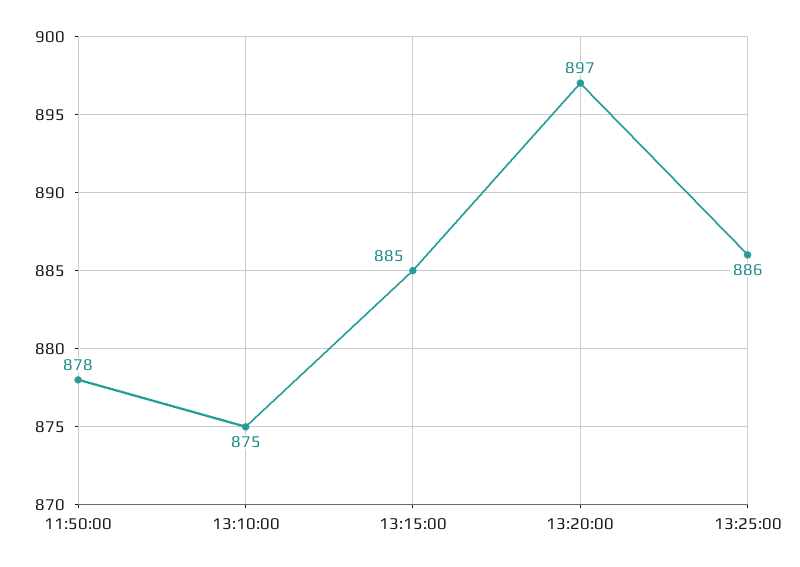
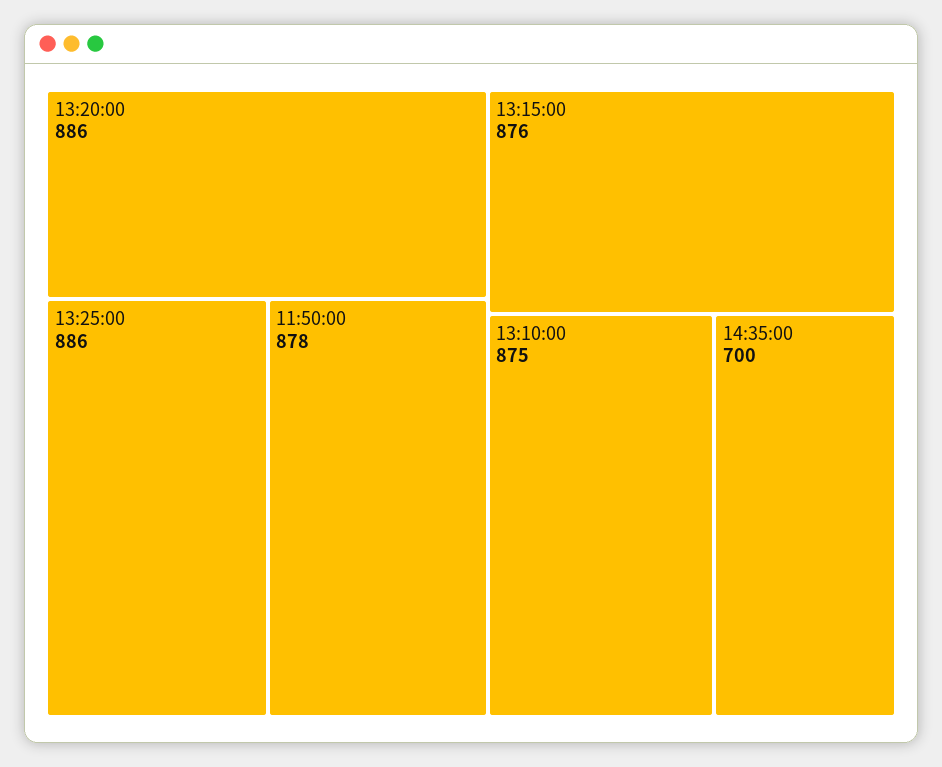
13:15:00: 885 -> 876
13:20:00: 897 -> 886
14:35:00: none -> 700

